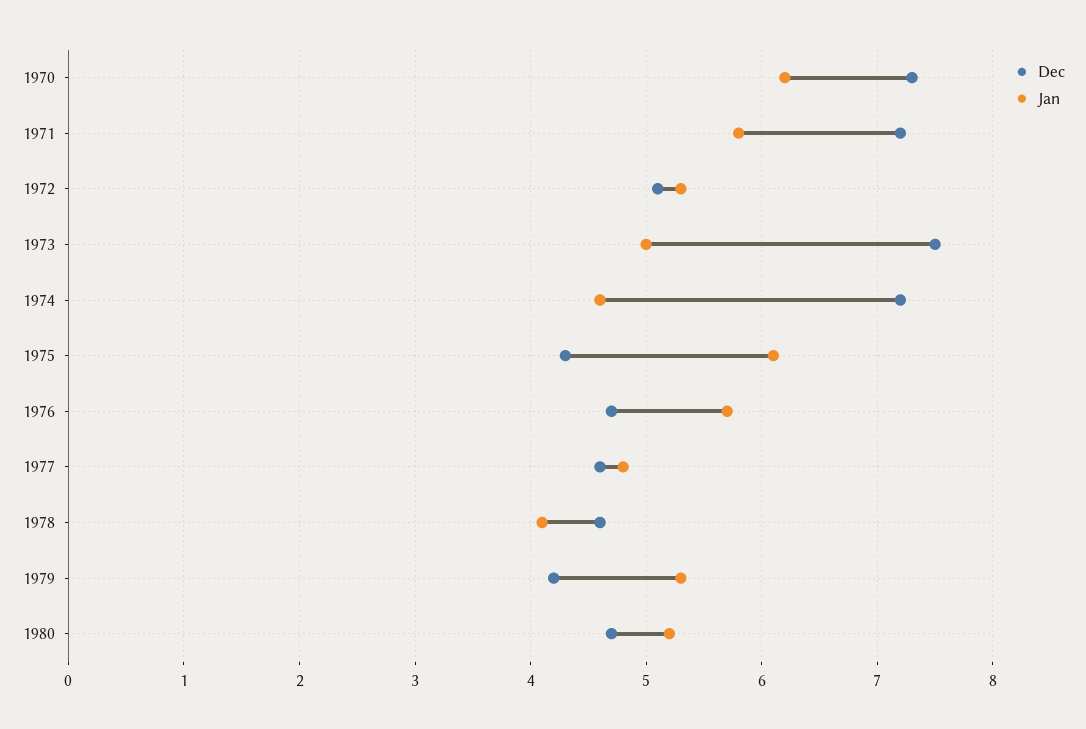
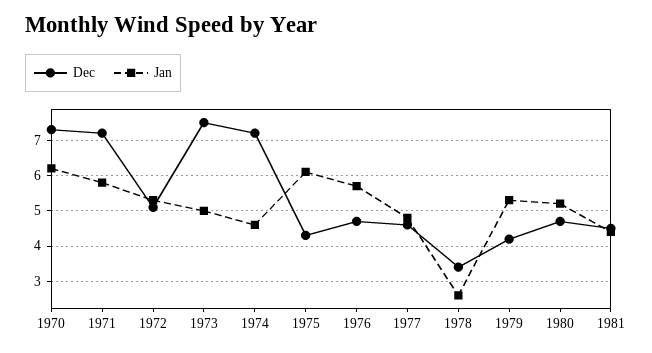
Dec, 1978: 4.6 -> 3.5
Jan, 1978: 4.1 -> 2.5
Dec, 1981: none -> 4.5
Jan, 1981: none -> 4.5

